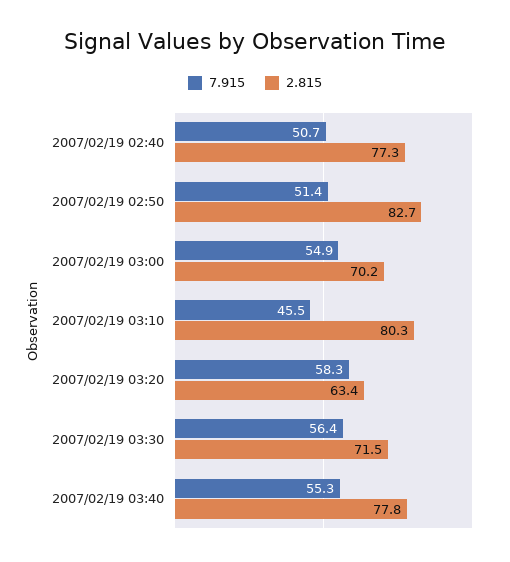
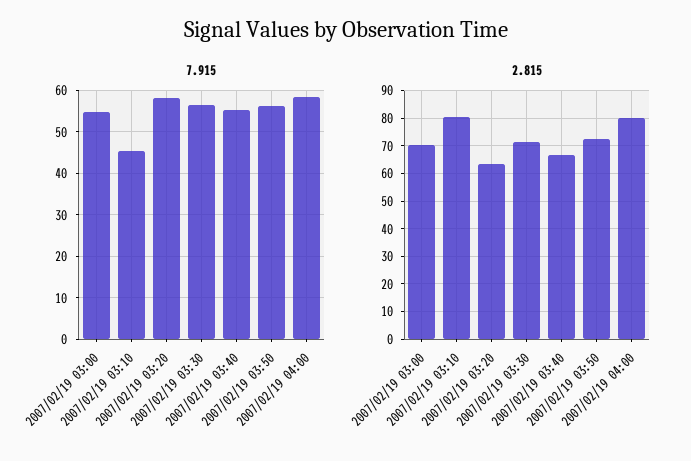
7.915, 2007/02/19 02:40: 50.7 -> none
2.815, 2007/02/19 02:40: 77.3 -> none
7.915, 2007/02/19 02:50: 51.4 -> none
2.815, 2007/02/19 02:50: 82.7 -> none
2.815, 2007/02/19 03:40: 77.8 -> 67.5
7.915, 2007/02/19 03:50: none -> 56
7.915, 2007/02/19 04:00: none -> 58
2.815, 2007/02/19 03:50: none -> 72.5
2.815, 2007/02/19 04:00: none -> 80

